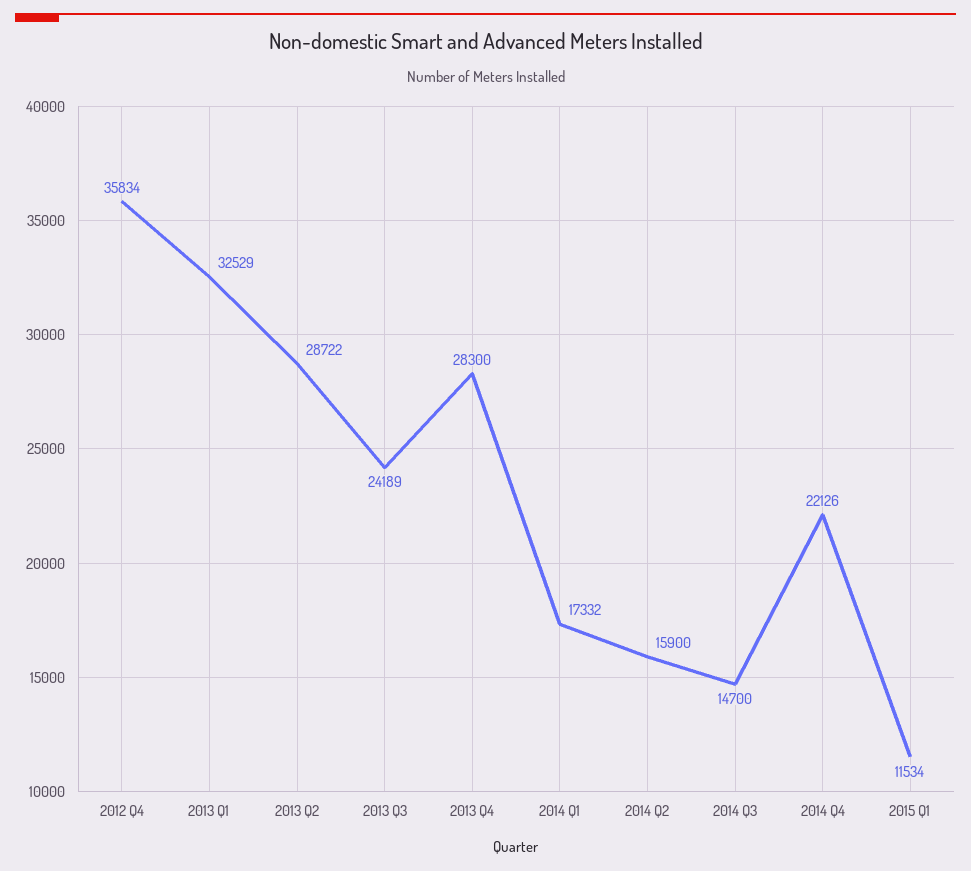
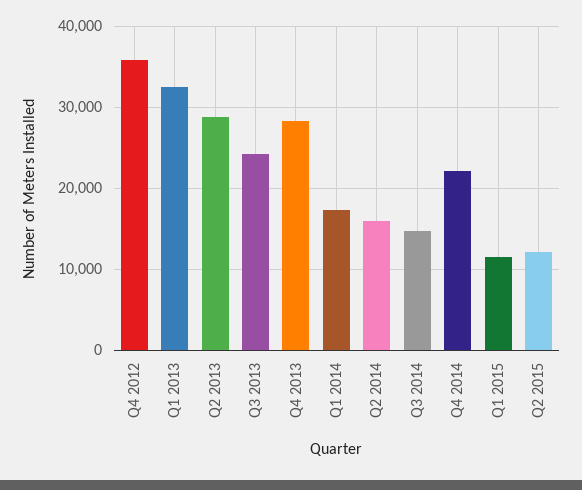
Q2 2015: none -> 12000

